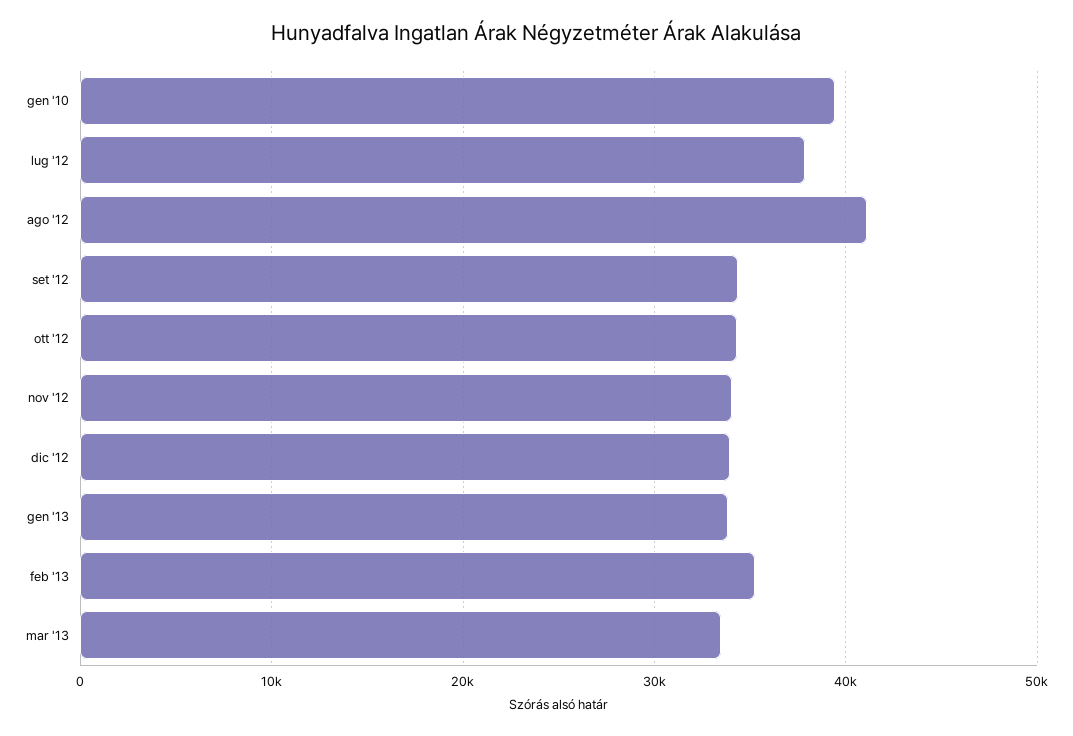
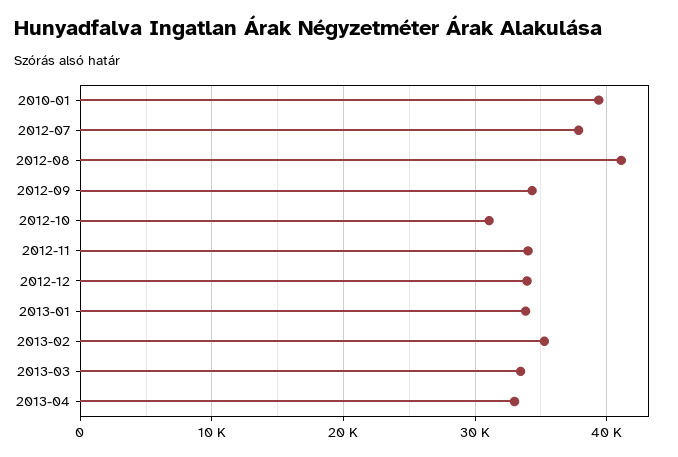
ott '12: 34000 -> 31000
2013-04: none -> 33000

